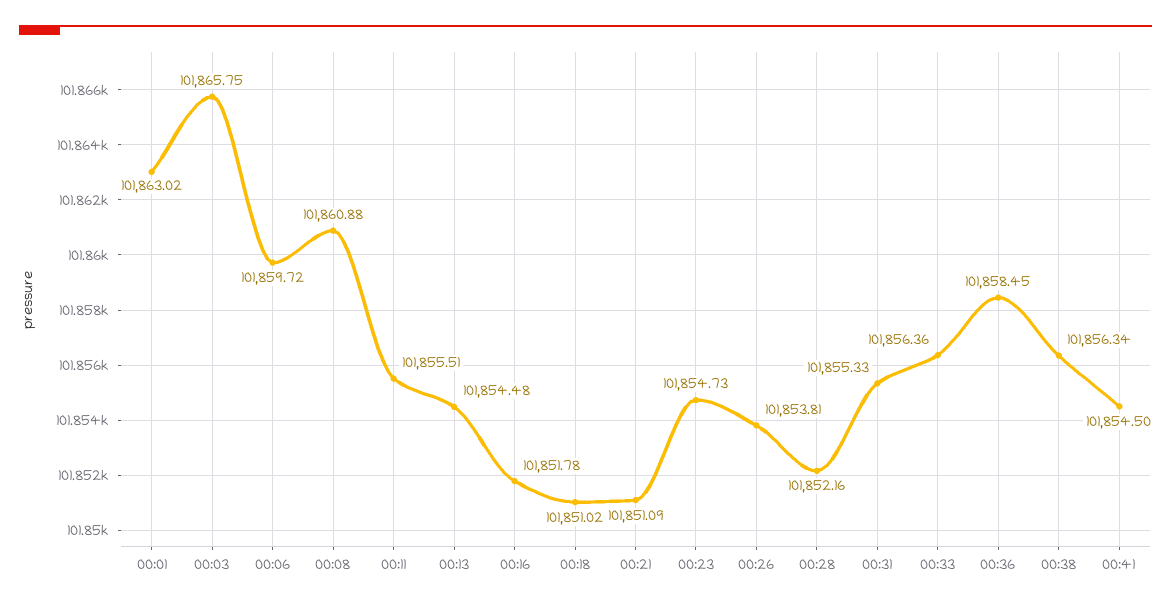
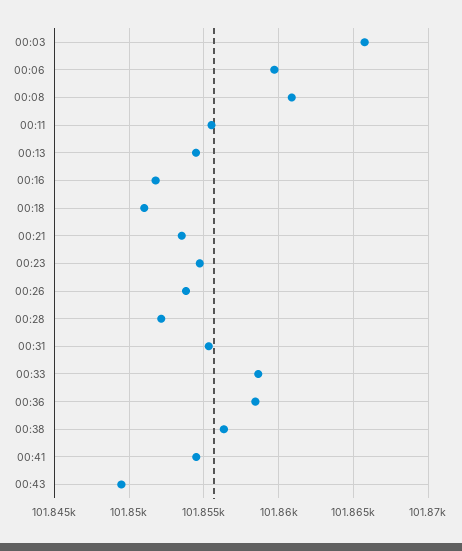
00:01: 101863.02 -> none
00:21: 101851.09 -> 101853.5
00:33: 101856.36 -> 101858.5
00:43: none -> 101849.5

